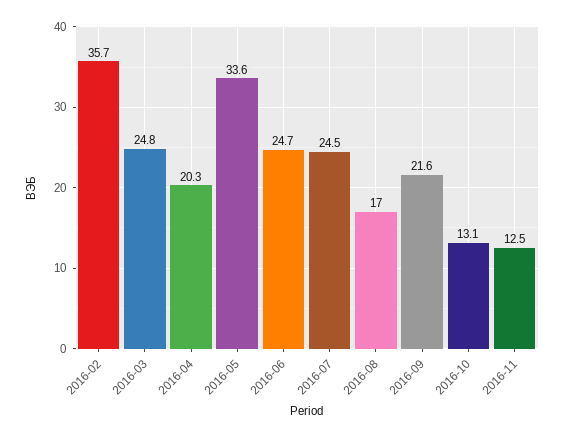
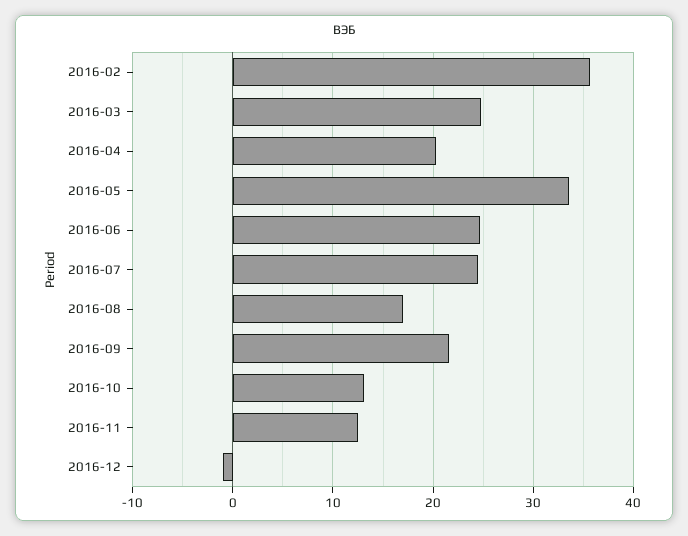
2016-12: none -> -1

